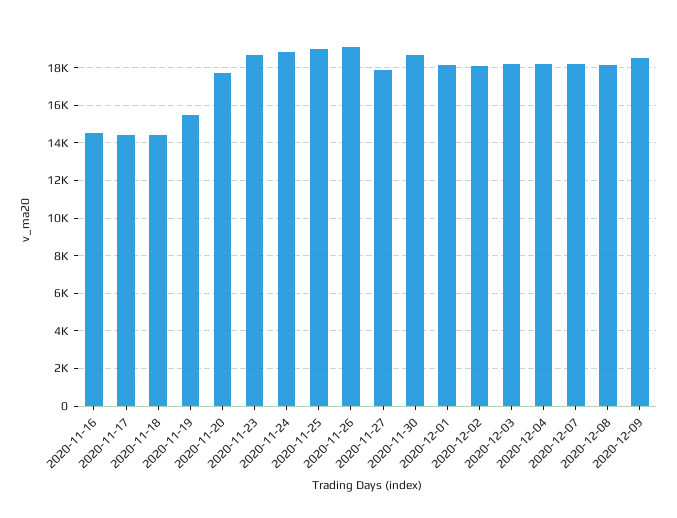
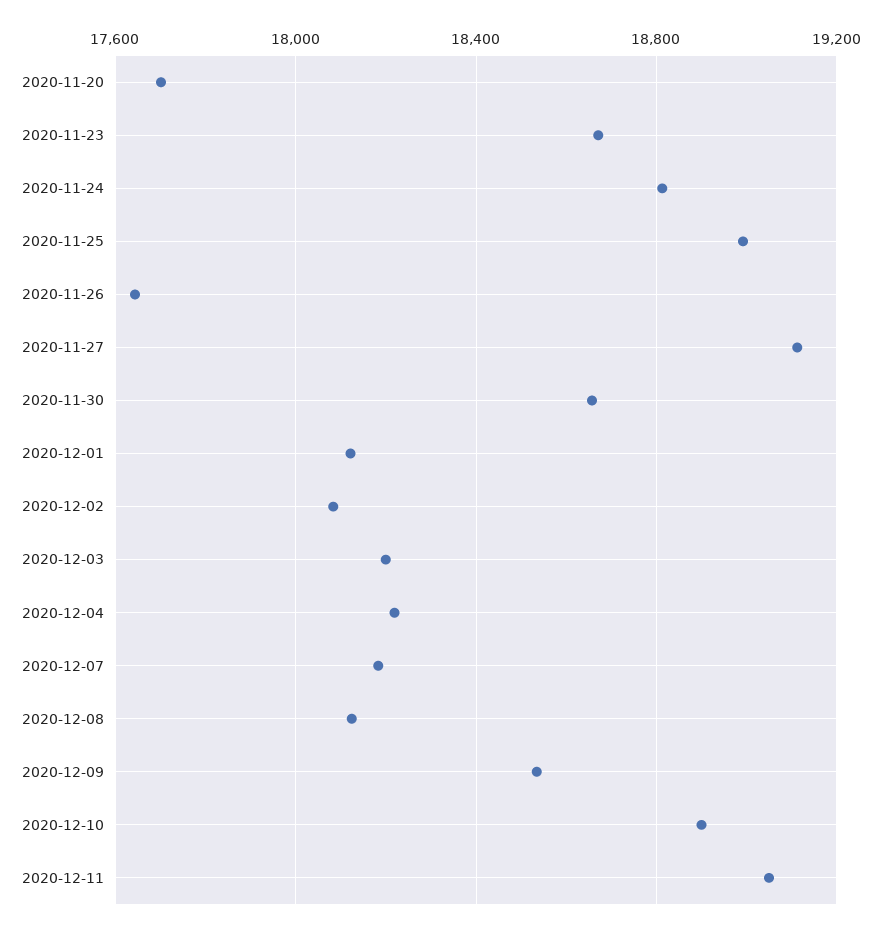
2020-11-16: 14500 -> none
2020-11-17: 14500 -> none
2020-11-18: 14500 -> none
2020-11-19: 15500 -> none
2020-11-26: 19000 -> 17650
2020-11-27: 18000 -> 19100
2020-12-10: none -> 18900
2020-12-11: none -> 19050

